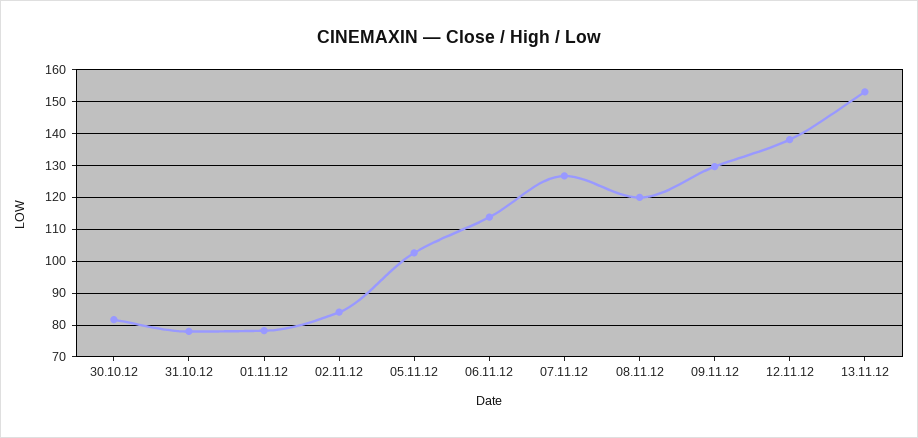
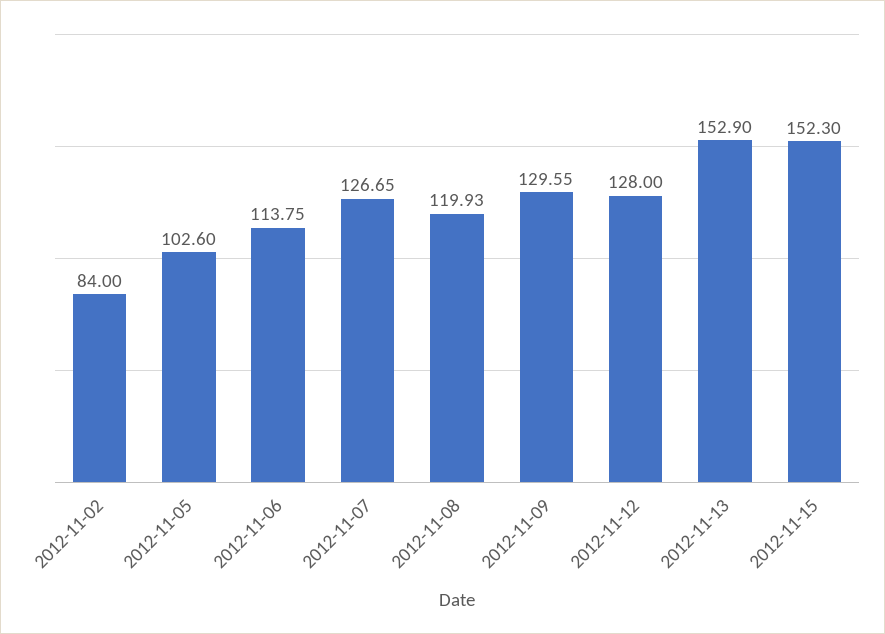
30.10.12: 82 -> none
31.10.12: 78 -> none
01.11.12: 78 -> none
12.11.12: 138 -> 128
2012-11-15: none -> 152.3

